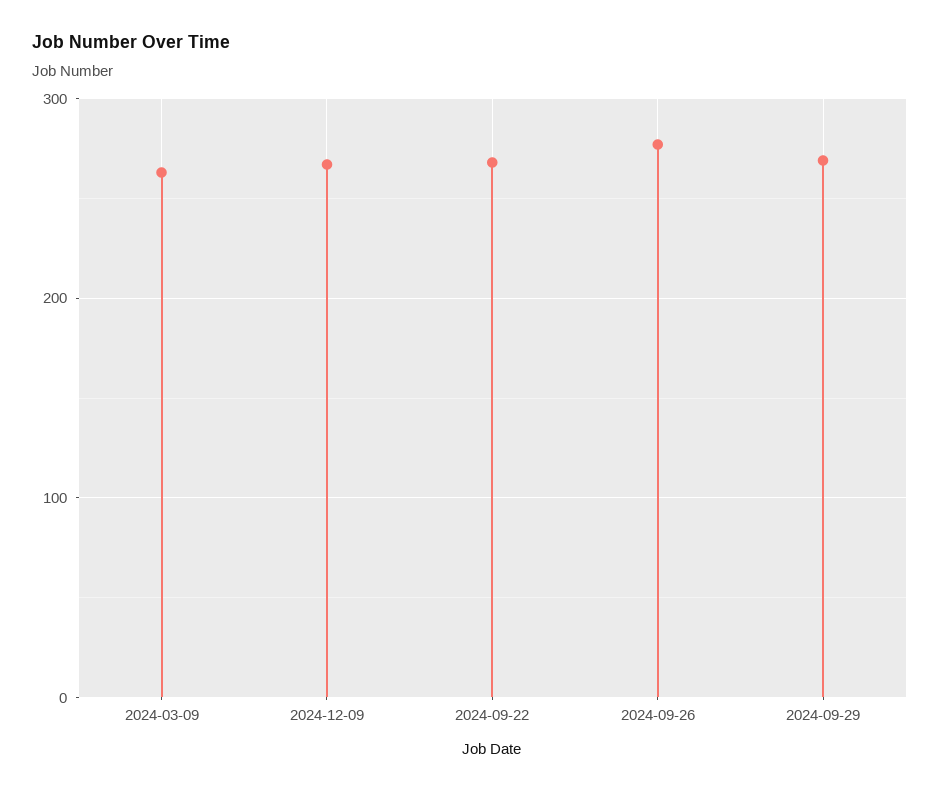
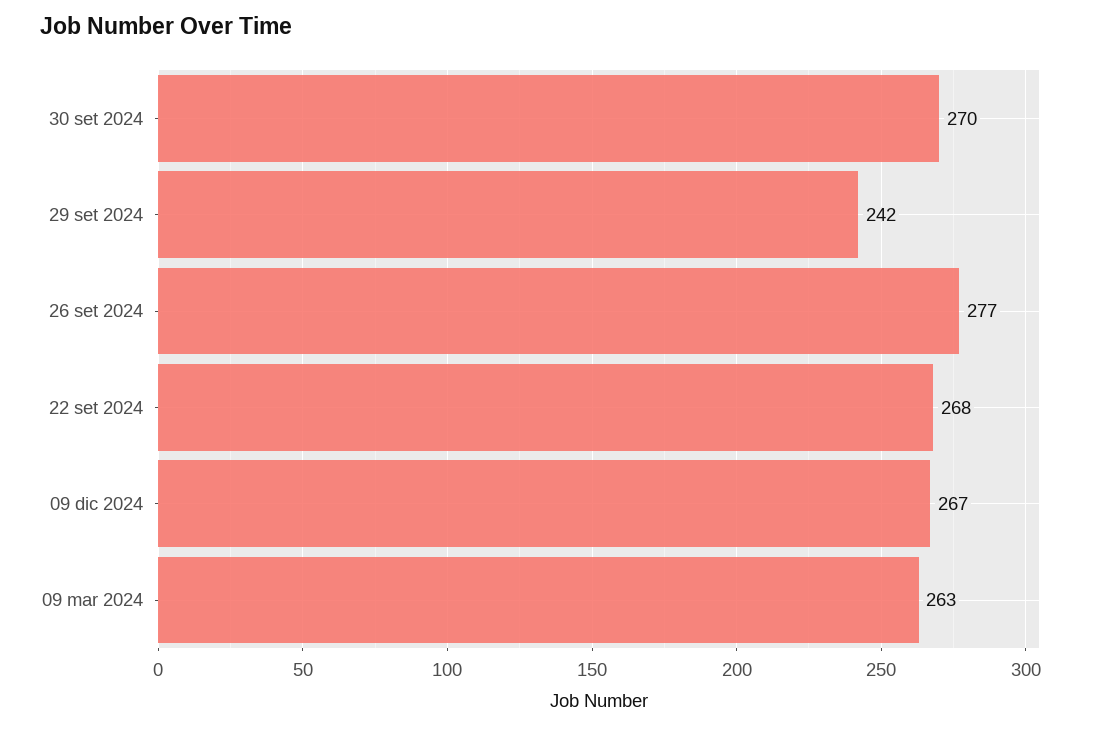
2024-09-29: 270 -> 242
30 set 2024: none -> 270

